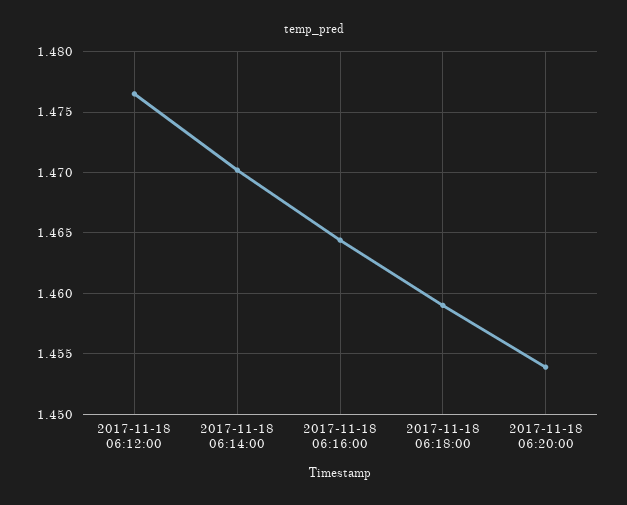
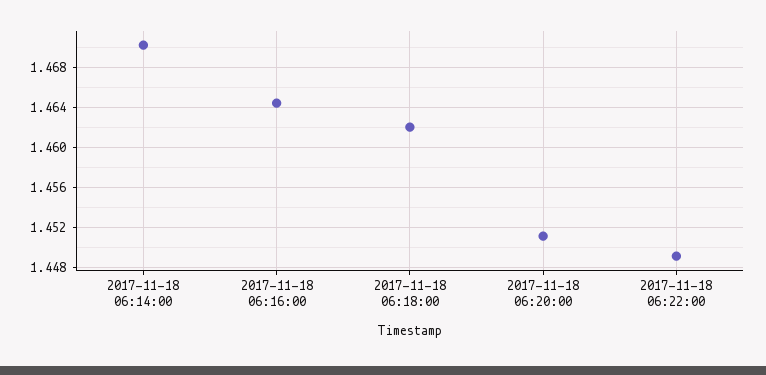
2017-11-18 06:12:00: 1.4765 -> none
2017-11-18 06:18:00: 1.459 -> 1.462
2017-11-18 06:20:00: 1.454 -> 1.451
2017-11-18 06:22:00: none -> 1.449

